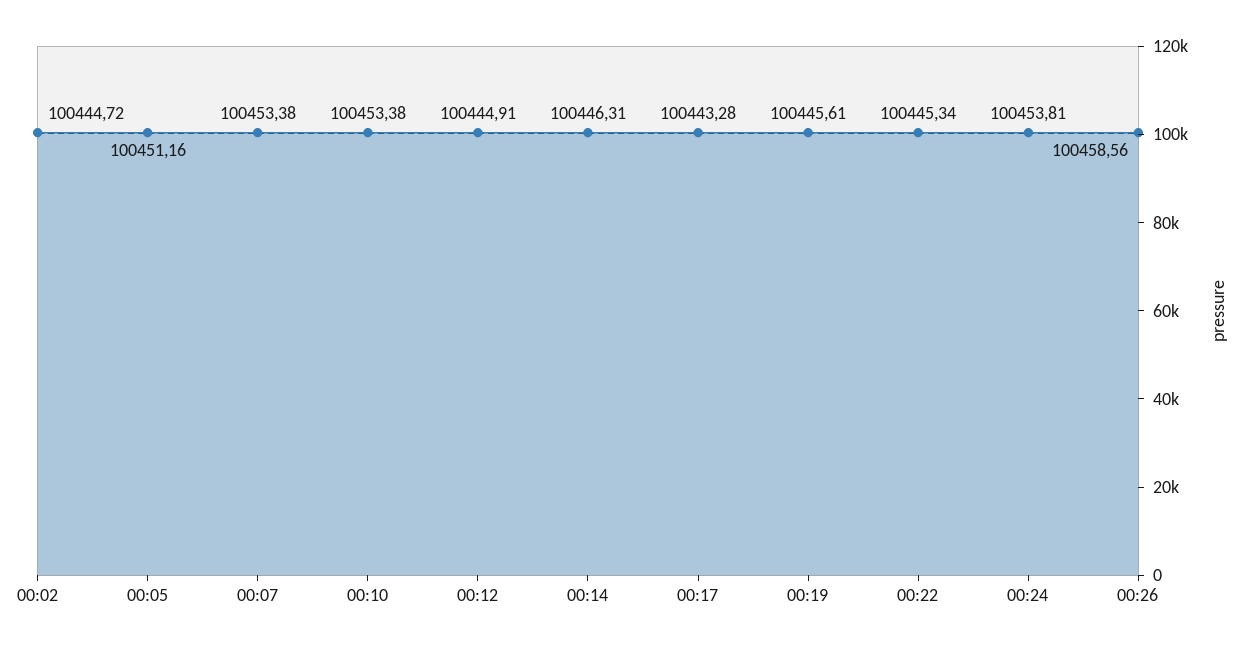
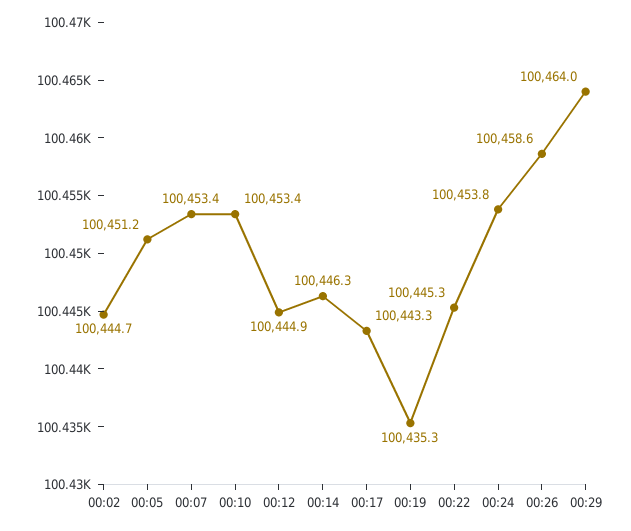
00:19: 100445.61 -> 100435.3
00:29: none -> 100464

